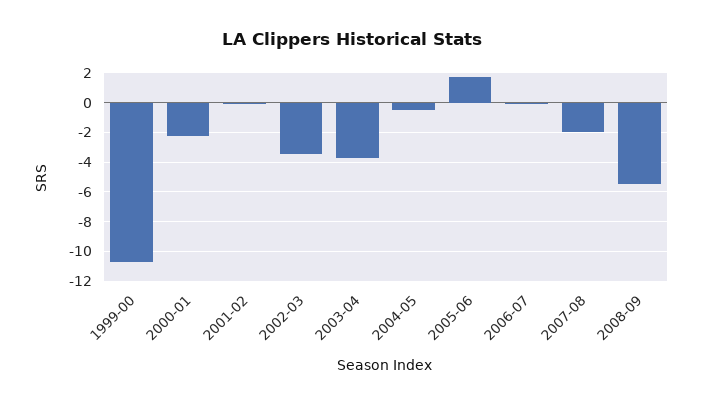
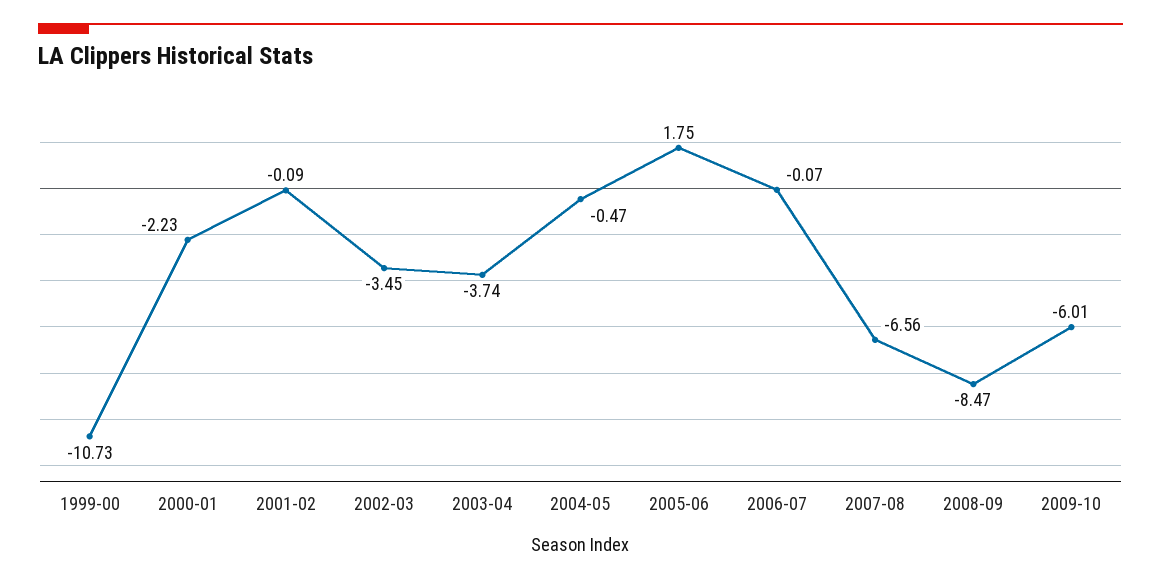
2007-08: -2 -> -6.56
2008-09: -5.5 -> -8.47
2009-10: none -> -6.01

